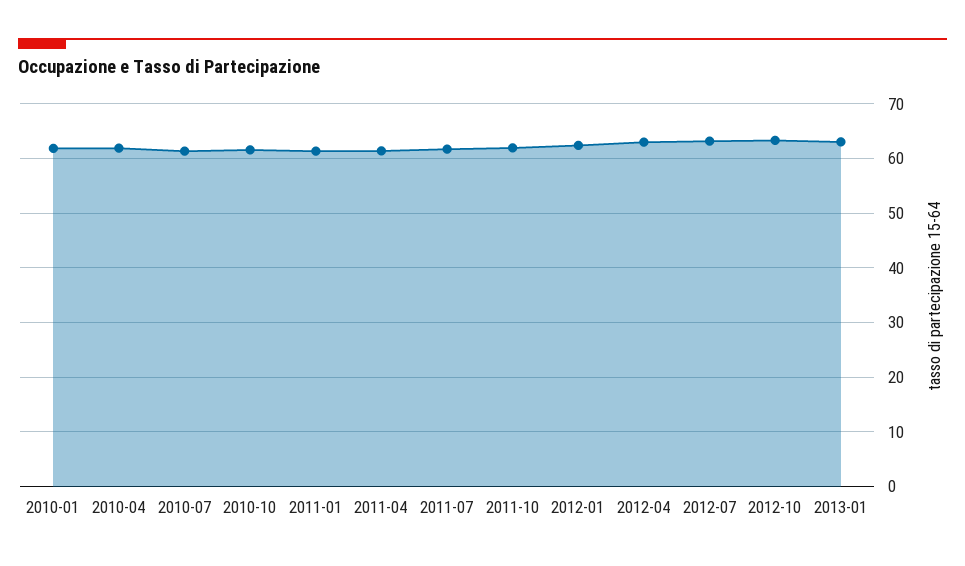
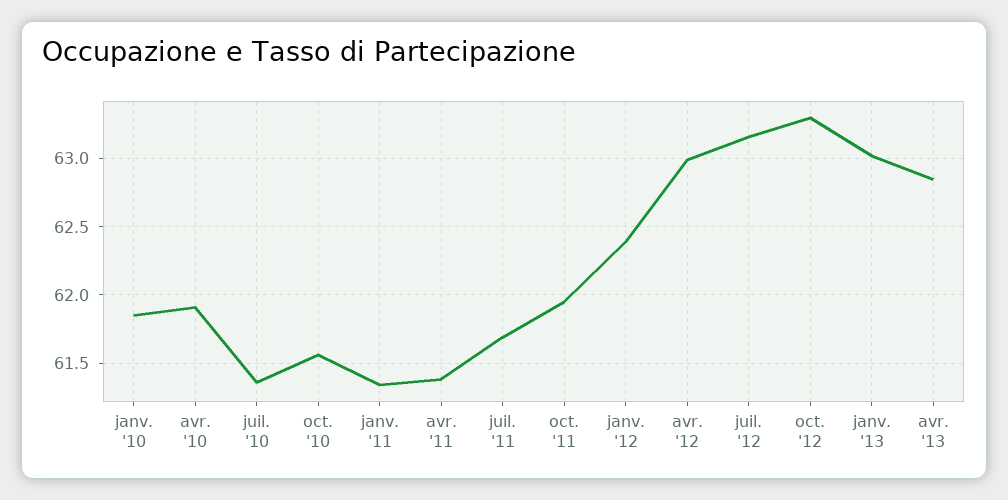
avr. '13: none -> 62.85

